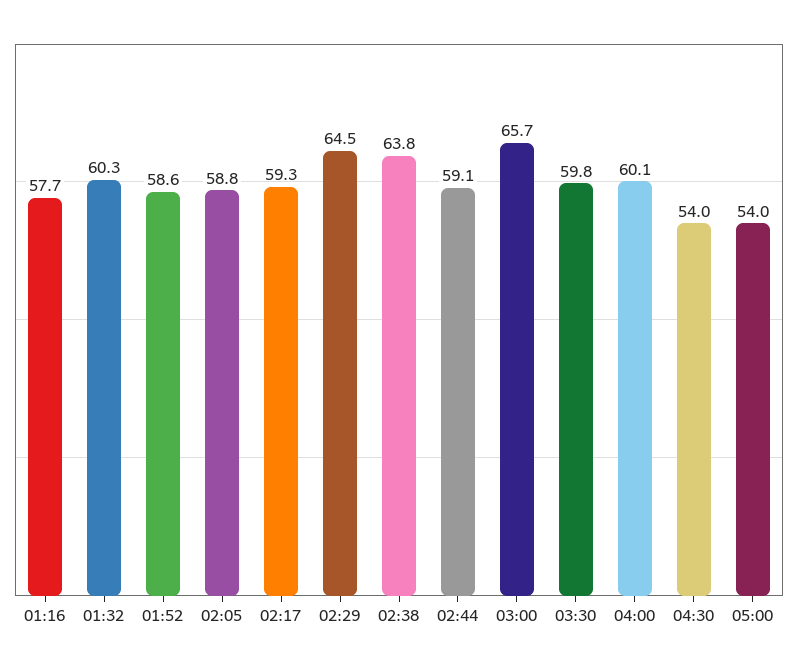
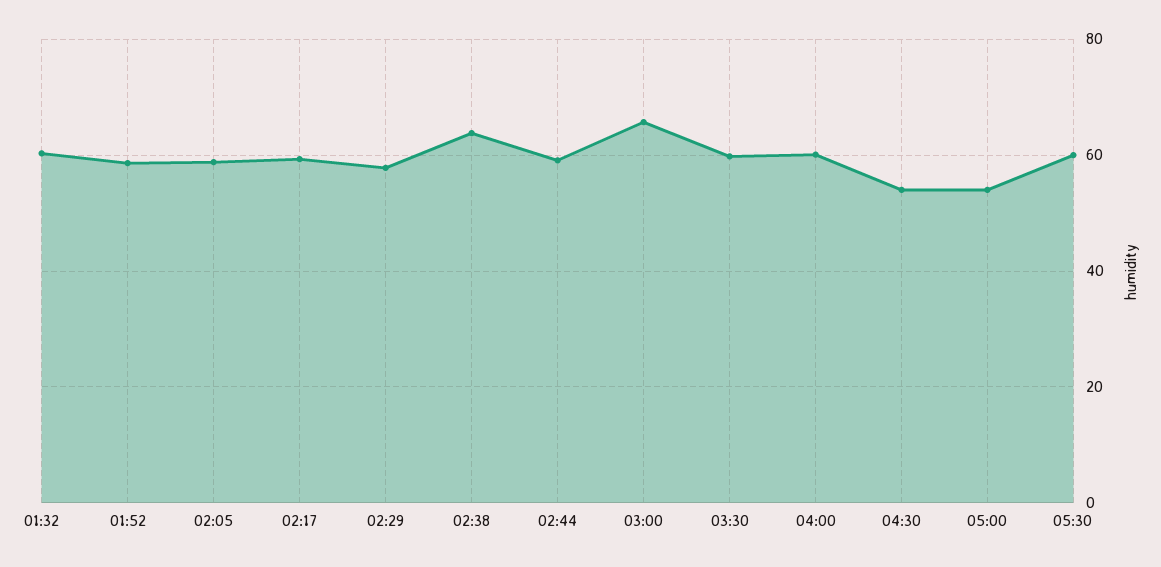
01:16: 57.7 -> none
02:29: 64.5 -> 58
05:30: none -> 60

